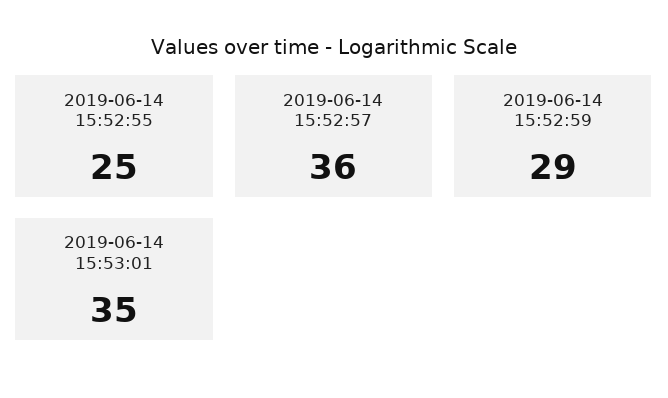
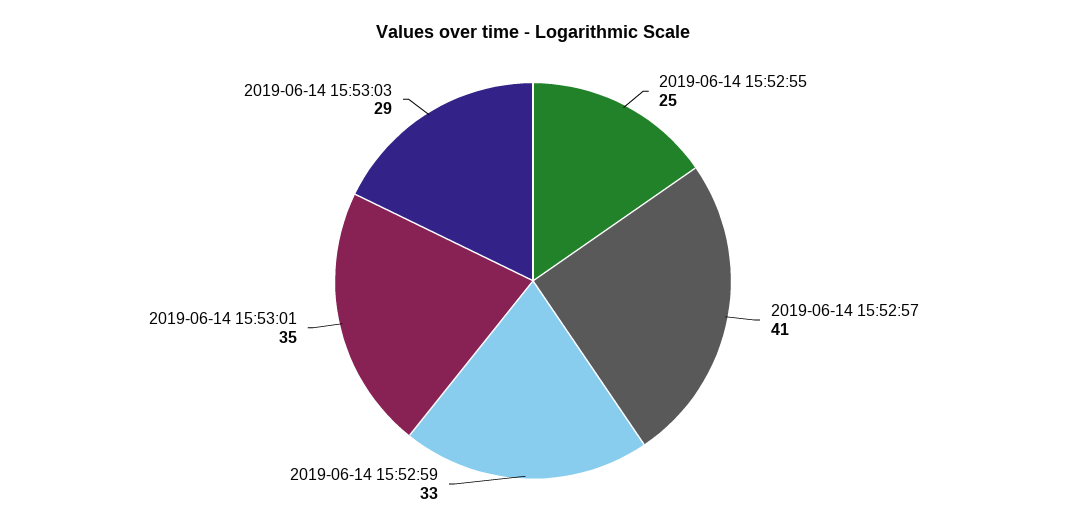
2019-06-14 15:52:57: 36 -> 41
2019-06-14 15:52:59: 29 -> 33
2019-06-14 15:53:03: none -> 29

